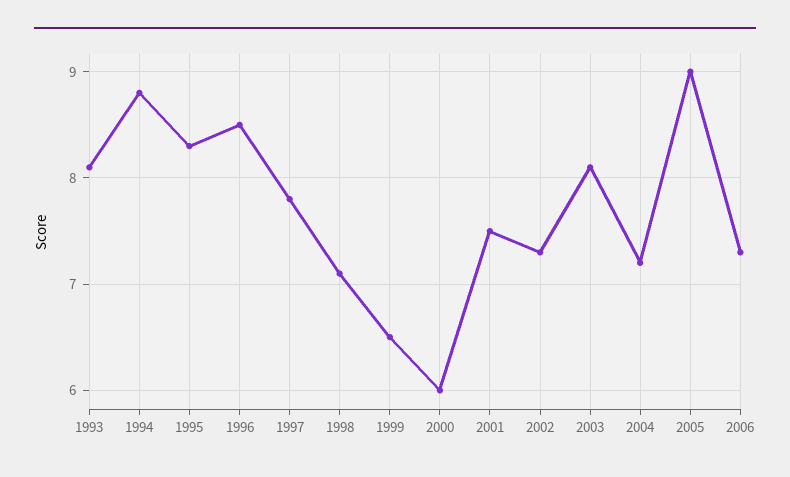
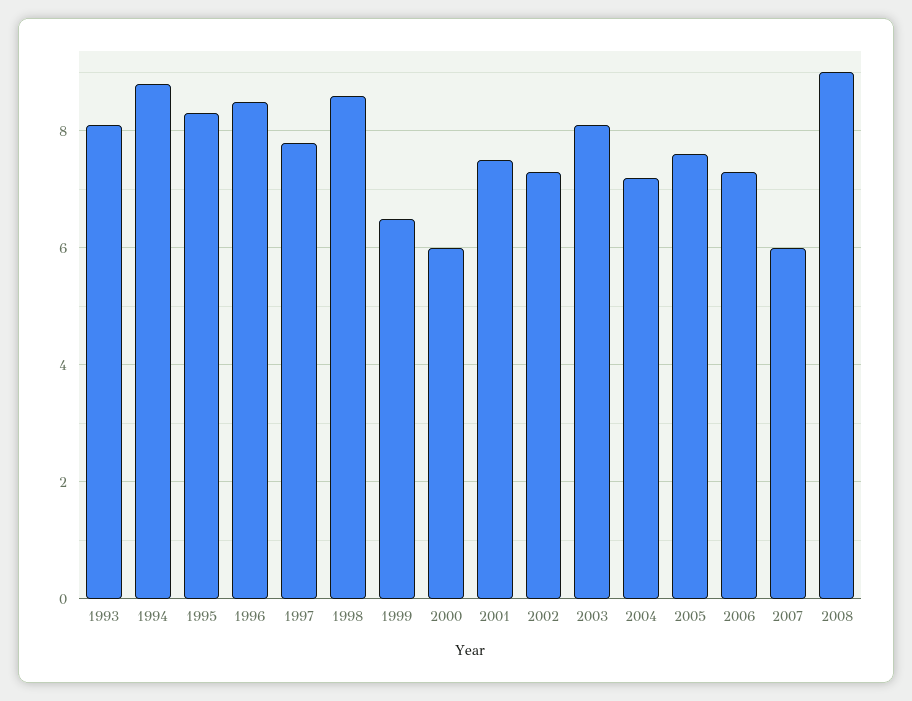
1998: 7.1 -> 8.5
2005: 9 -> 7.5
2007: none -> 6
2008: none -> 9

